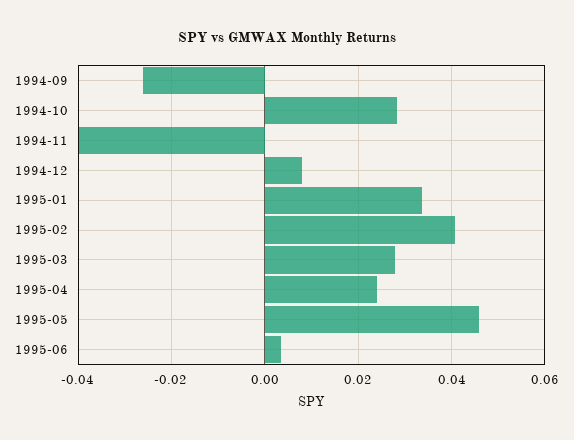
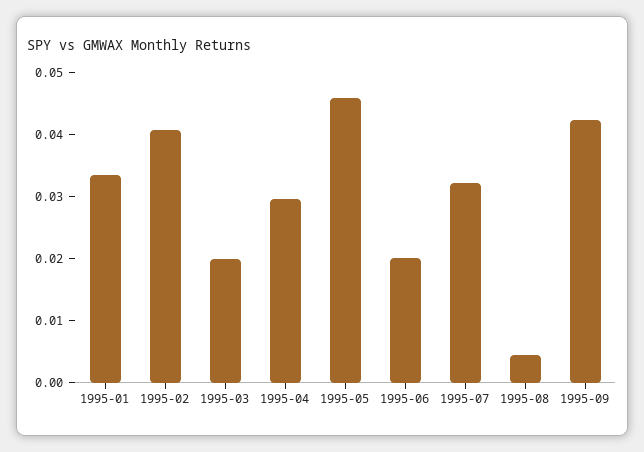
1994-09: -0.026 -> none
1994-10: 0.028 -> none
1994-11: -0.04 -> none
1994-12: 0.008 -> none
1995-03: 0.028 -> 0.02
1995-04: 0.024 -> 0.03
1995-06: 0.004 -> 0.02
1995-07: none -> 0.032
1995-08: none -> 0.004
1995-09: none -> 0.042

